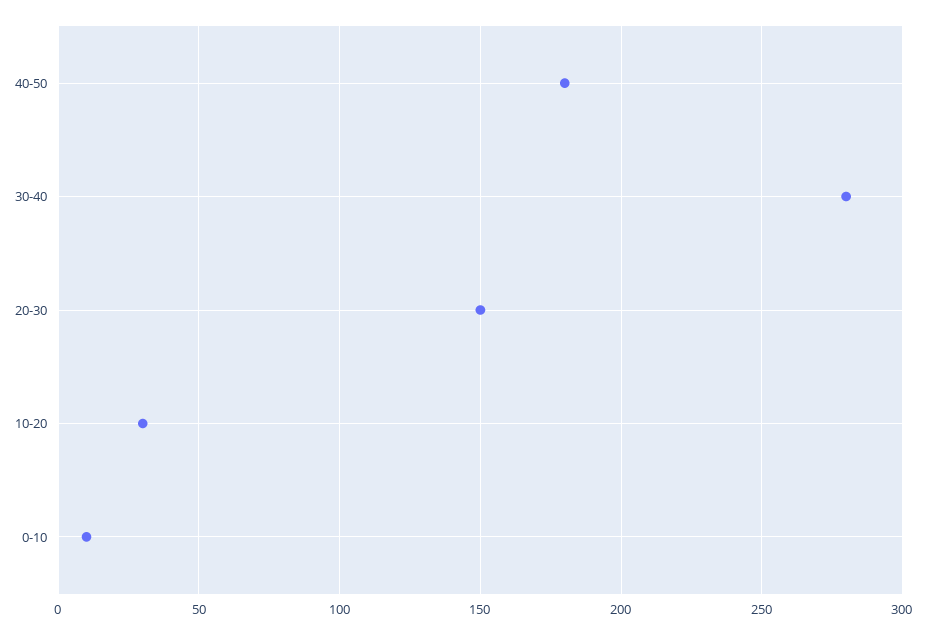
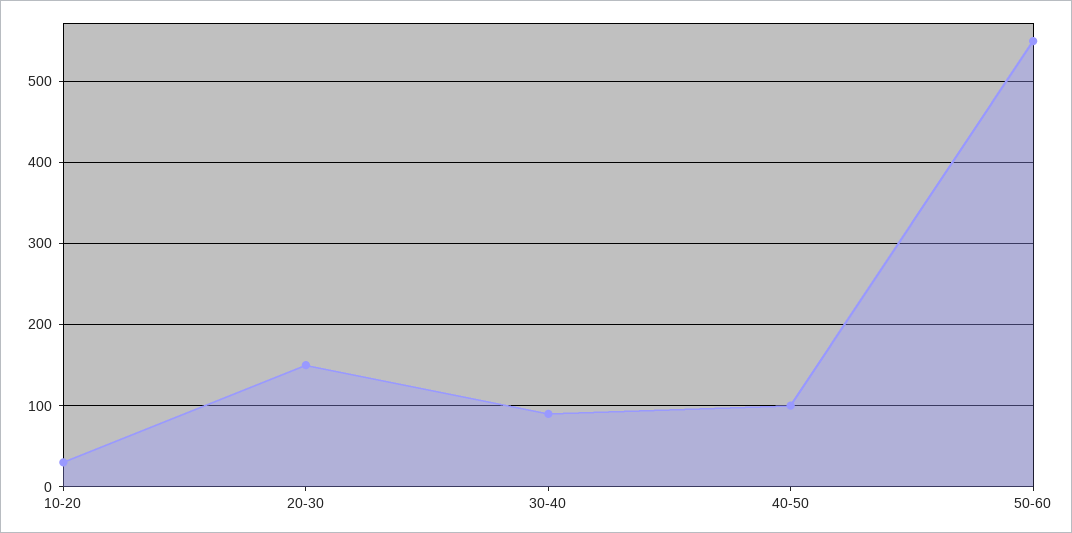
40-50: 180 -> 100
30-40: 280 -> 90
0-10: 10 -> none
50-60: none -> 550

